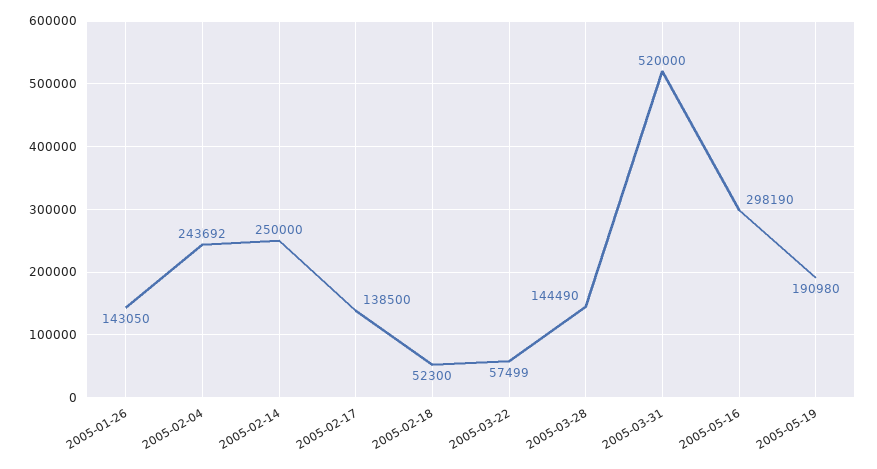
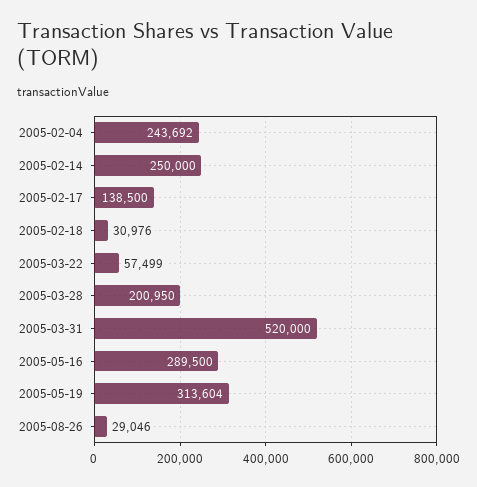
2005-01-26: 143050 -> none
2005-02-18: 52300 -> 30976
2005-03-28: 144490 -> 200950
2005-05-16: 298190 -> 289500
2005-05-19: 190980 -> 313604
2005-08-26: none -> 29046

